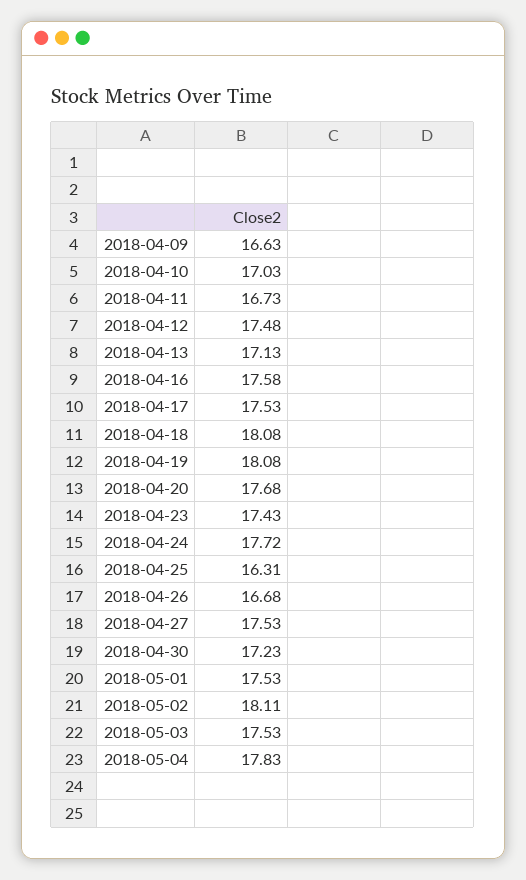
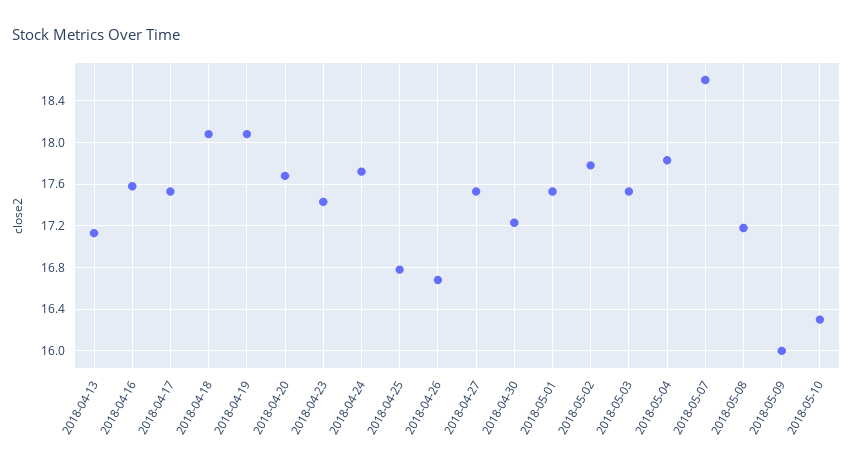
2018-04-09: 16.63 -> none
2018-04-10: 17.03 -> none
2018-04-11: 16.73 -> none
2018-04-12: 17.48 -> none
2018-04-25: 16.31 -> 16.8
2018-05-02: 18.11 -> 17.8
2018-05-07: none -> 18.6
2018-05-08: none -> 17.2
2018-05-09: none -> 16
2018-05-10: none -> 16.3

